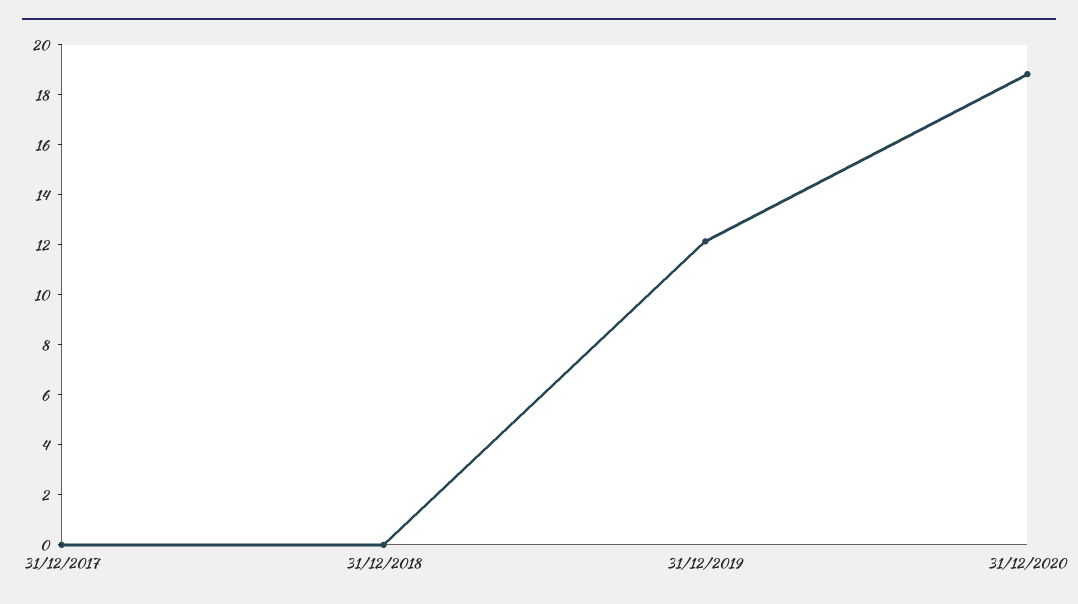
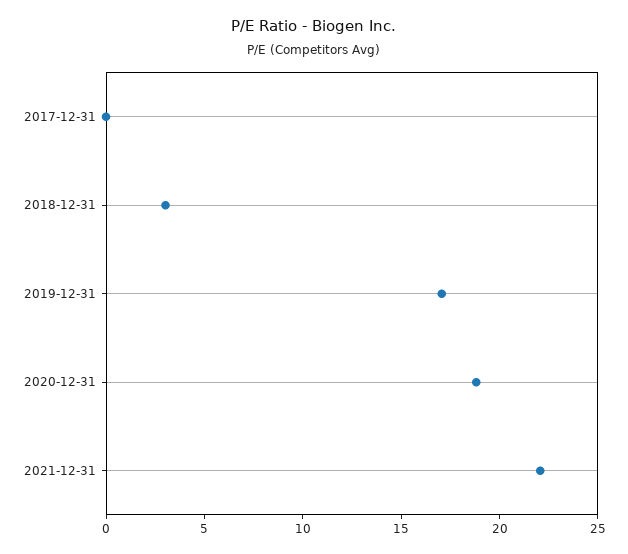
31/12/2018: 0 -> 3
31/12/2019: 12 -> 17
2021-12-31: none -> 22

